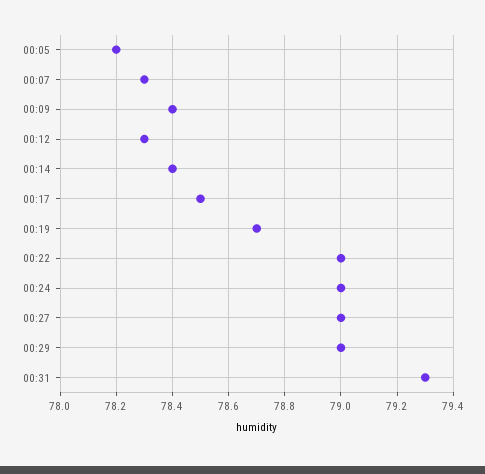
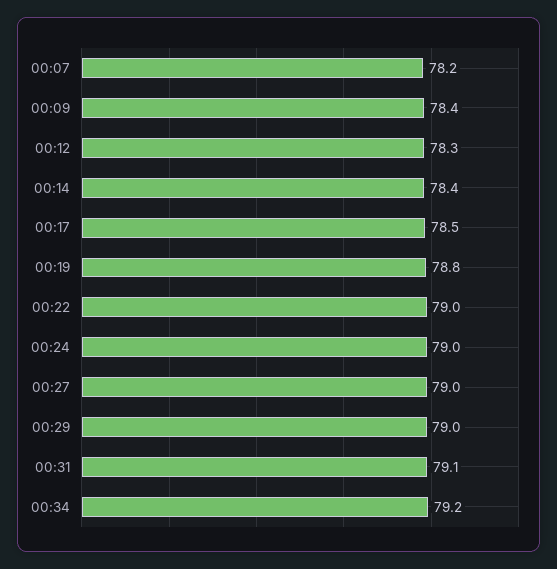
00:05: 78.2 -> none
00:07: 78.3 -> 78.2
00:19: 78.7 -> 78.8
00:31: 79.3 -> 79.1
00:34: none -> 79.2

